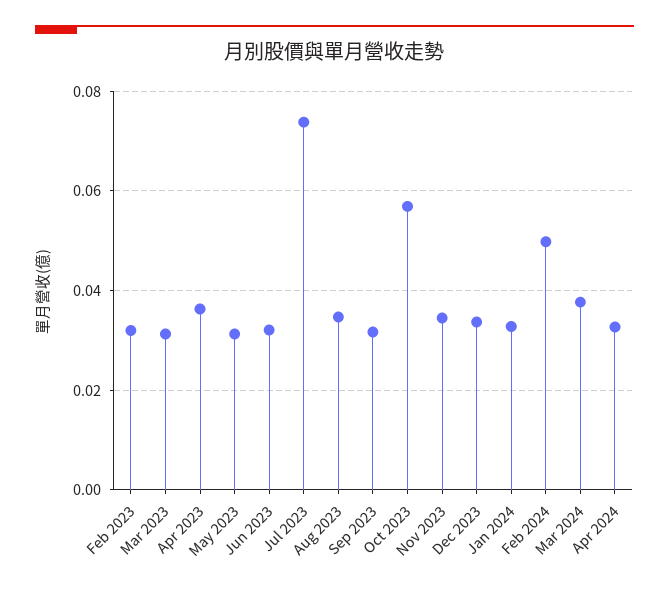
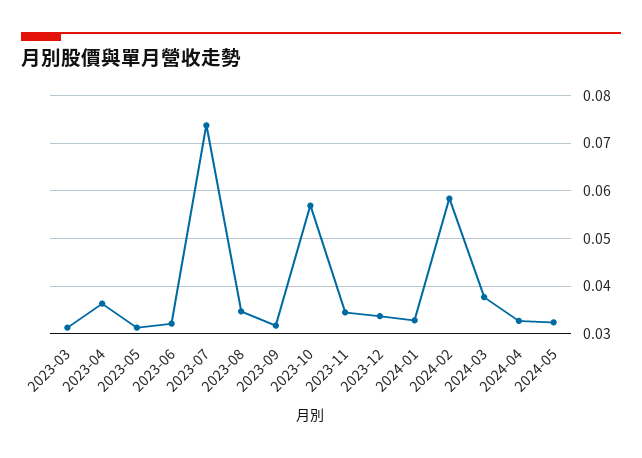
Feb 2023: 0.032 -> none
Feb 2024: 0.05 -> 0.058
2024-05: none -> 0.032

